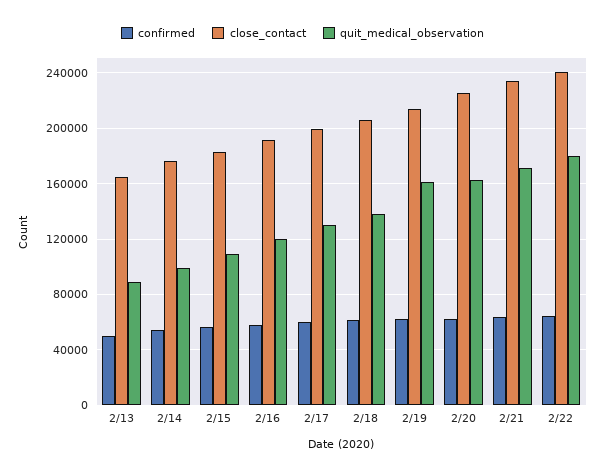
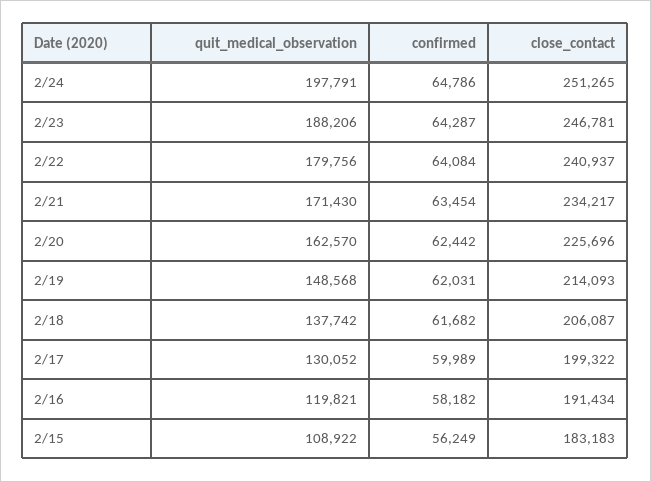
confirmed, 2/13: 50000 -> none
close_contact, 2/13: 165000 -> none
quit_medical_observation, 2/13: 90000 -> none
confirmed, 2/14: 55000 -> none
close_contact, 2/14: 175000 -> none
quit_medical_observation, 2/14: 100000 -> none
quit_medical_observation, 2/19: 160000 -> 148568
quit_medical_observation, 2/24: none -> 197791
confirmed, 2/24: none -> 64786
close_contact, 2/24: none -> 251265
quit_medical_observation, 2/23: none -> 188206
confirmed, 2/23: none -> 64287
close_contact, 2/23: none -> 246781

